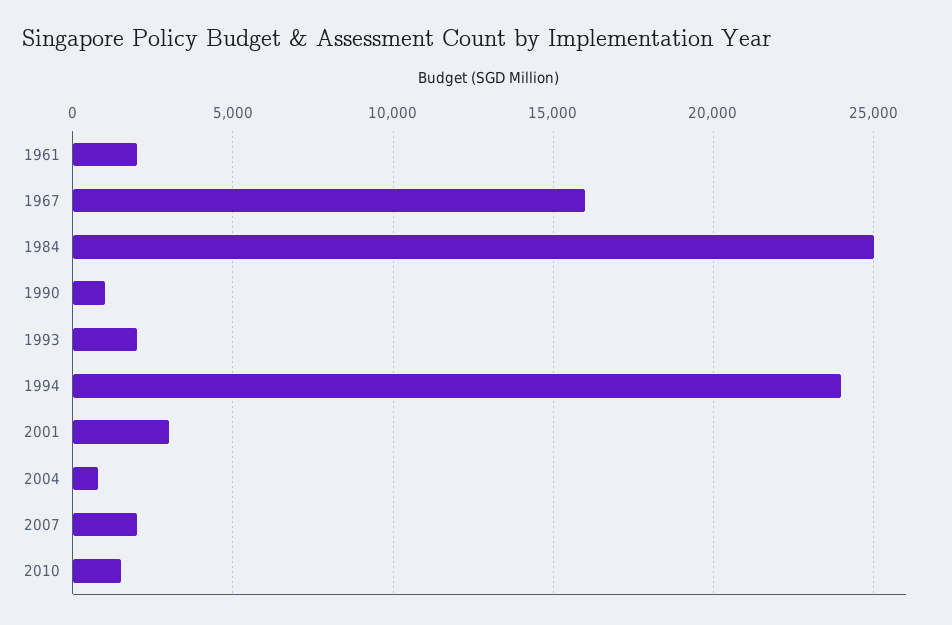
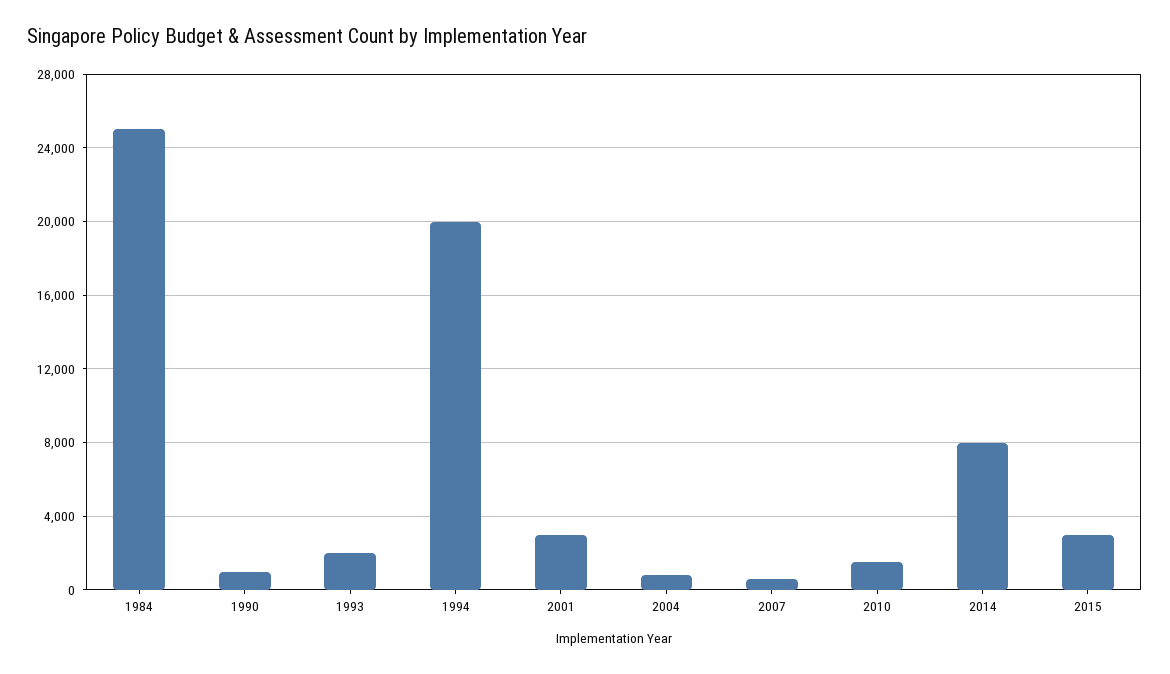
1961: 2000 -> none
1967: 16000 -> none
1994: 24000 -> 20000
2007: 2000 -> 500
2014: none -> 8000
2015: none -> 3000

